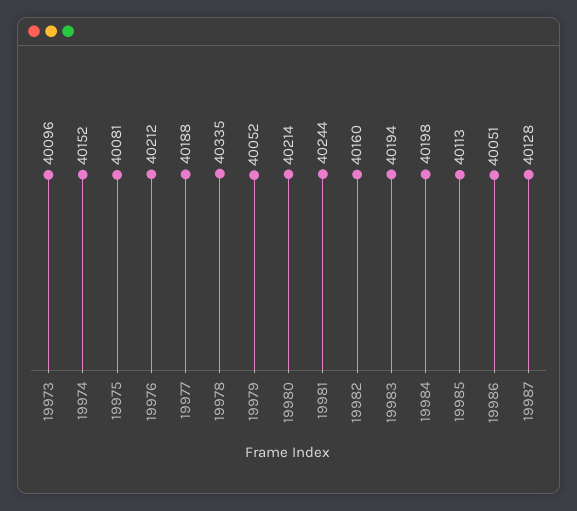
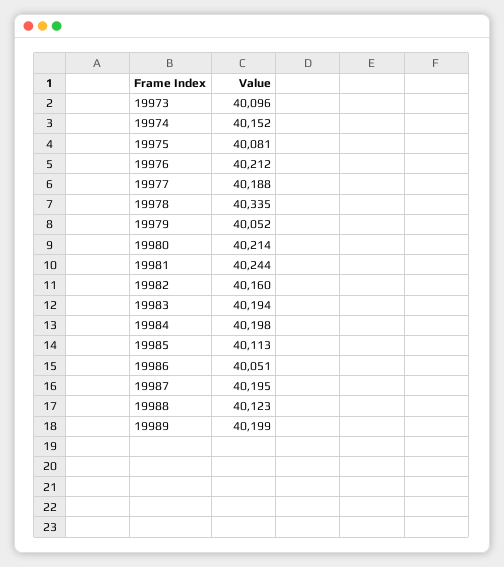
19987: 40128 -> 40195
19988: none -> 40123
19989: none -> 40199

